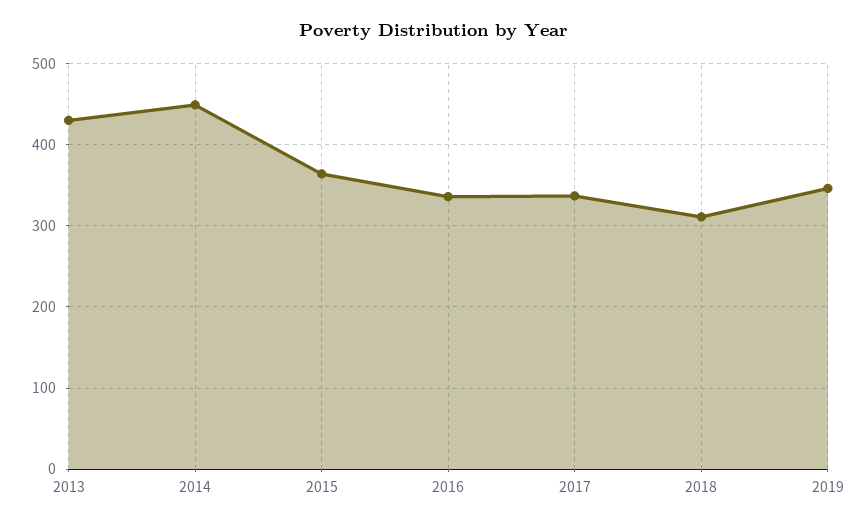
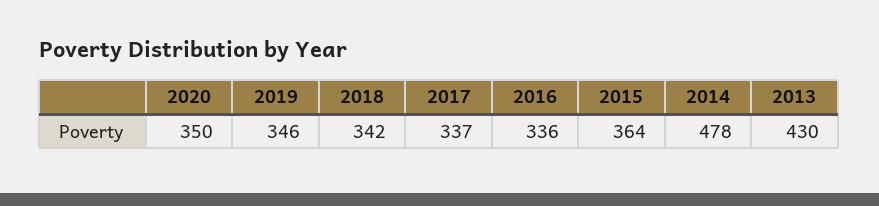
2014: 450 -> 478
2018: 310 -> 342
2020: none -> 350

